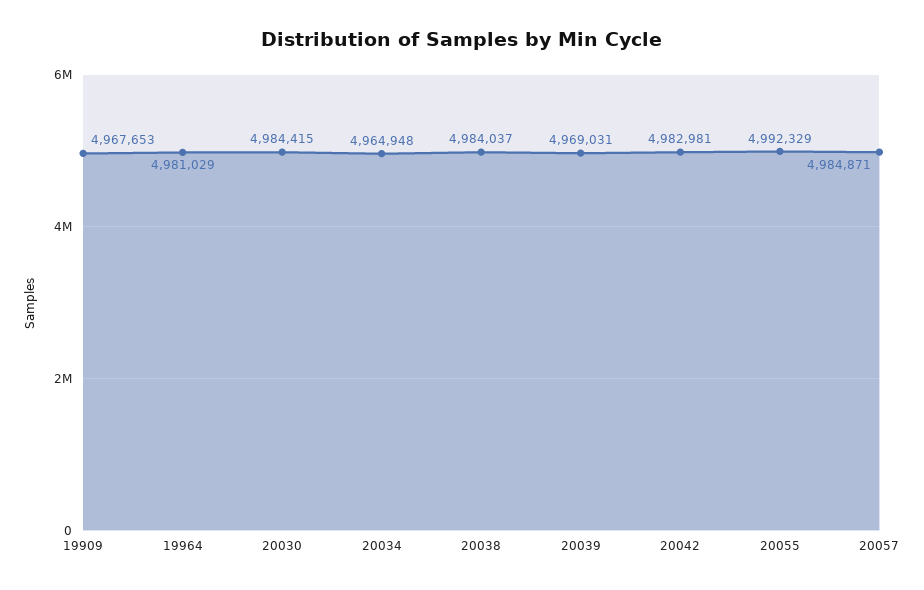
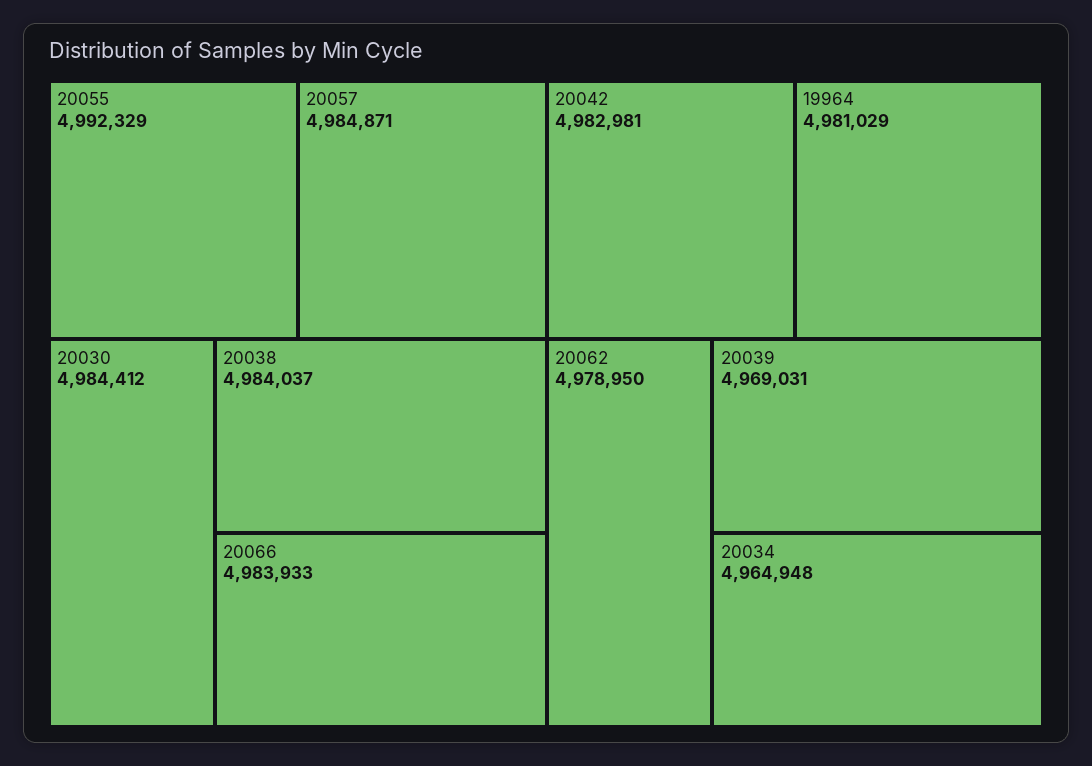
19909: 4967653 -> none
20030: 4984415 -> 4984412
20066: none -> 4983933
20062: none -> 4978950

